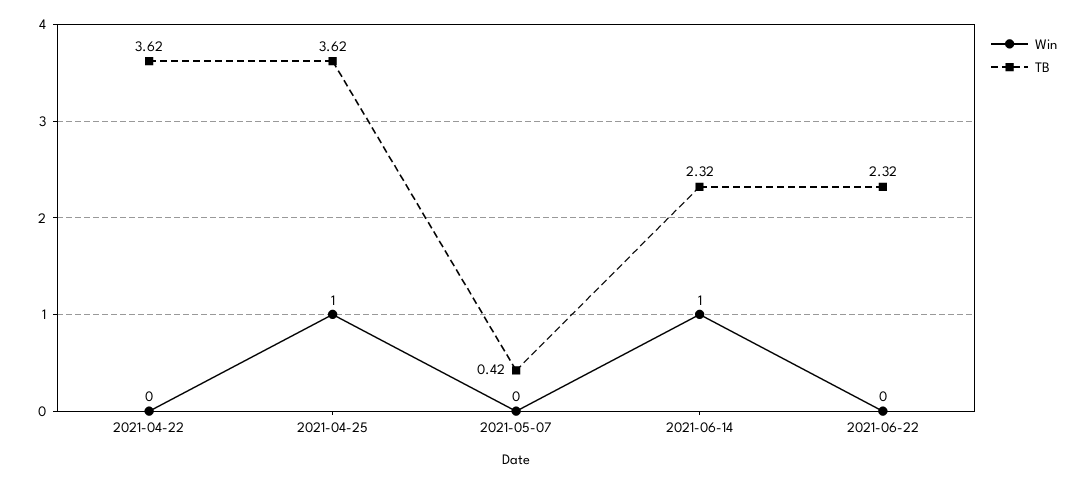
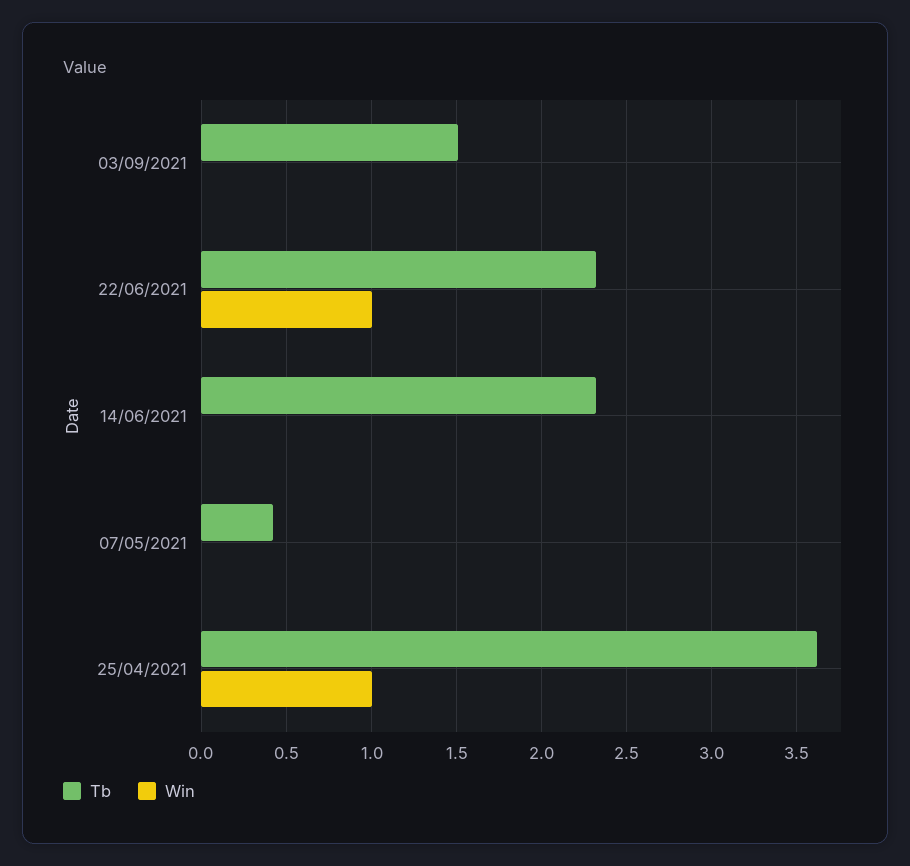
Win, 2021-04-22: 0 -> none
TB, 2021-04-22: 3.62 -> none
Win, 2021-06-14: 1 -> 0
Win, 2021-06-22: 0 -> 1
TB, 03/09/2021: none -> 1.5
Win, 03/09/2021: none -> 0

